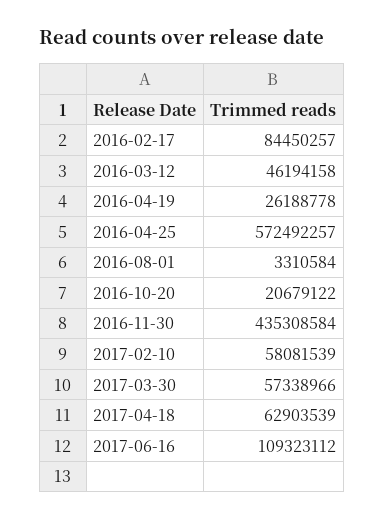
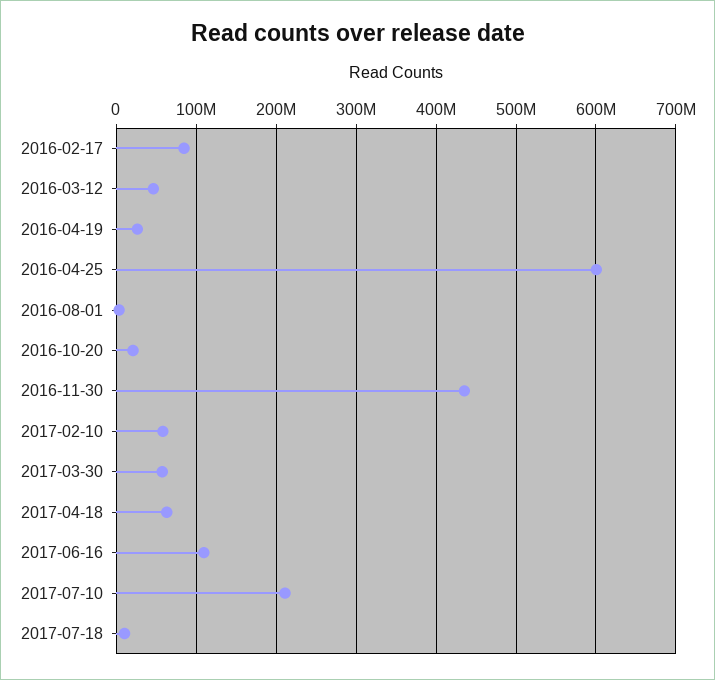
2016-04-25: 572492257 -> 600000000
2017-07-10: none -> 210000000
2017-07-18: none -> 10000000

